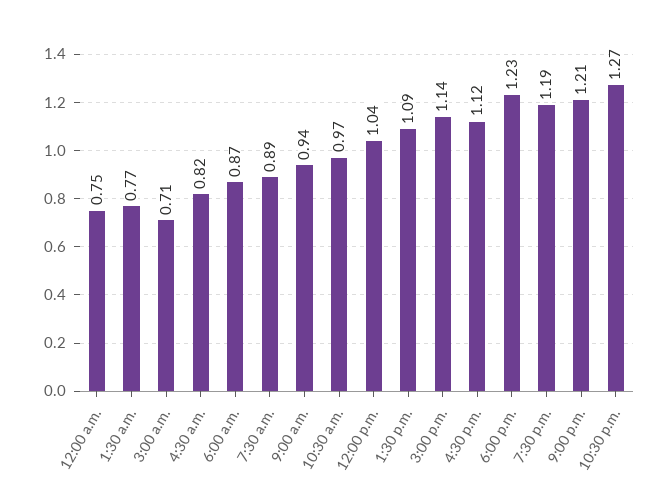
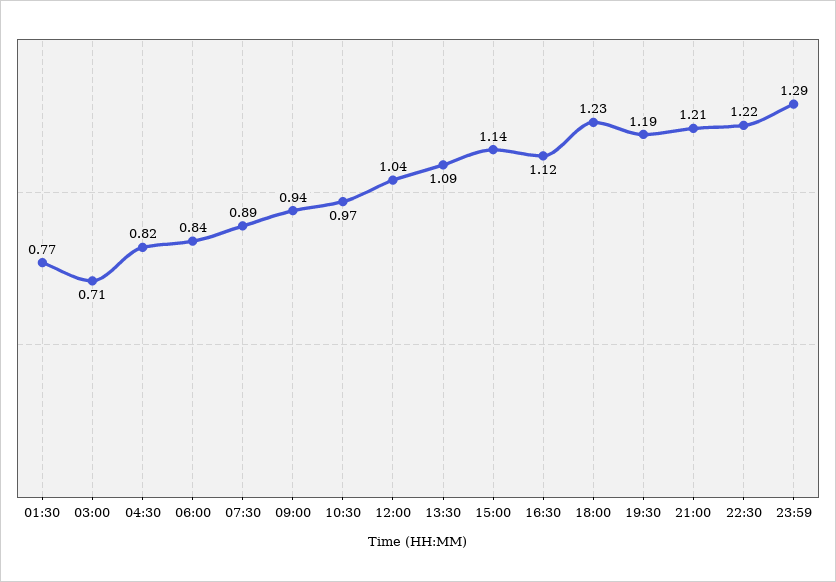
12:00 a.m.: 0.75 -> none
6:00 a.m.: 0.87 -> 0.84
10:30 p.m.: 1.27 -> 1.22
23:59: none -> 1.29

